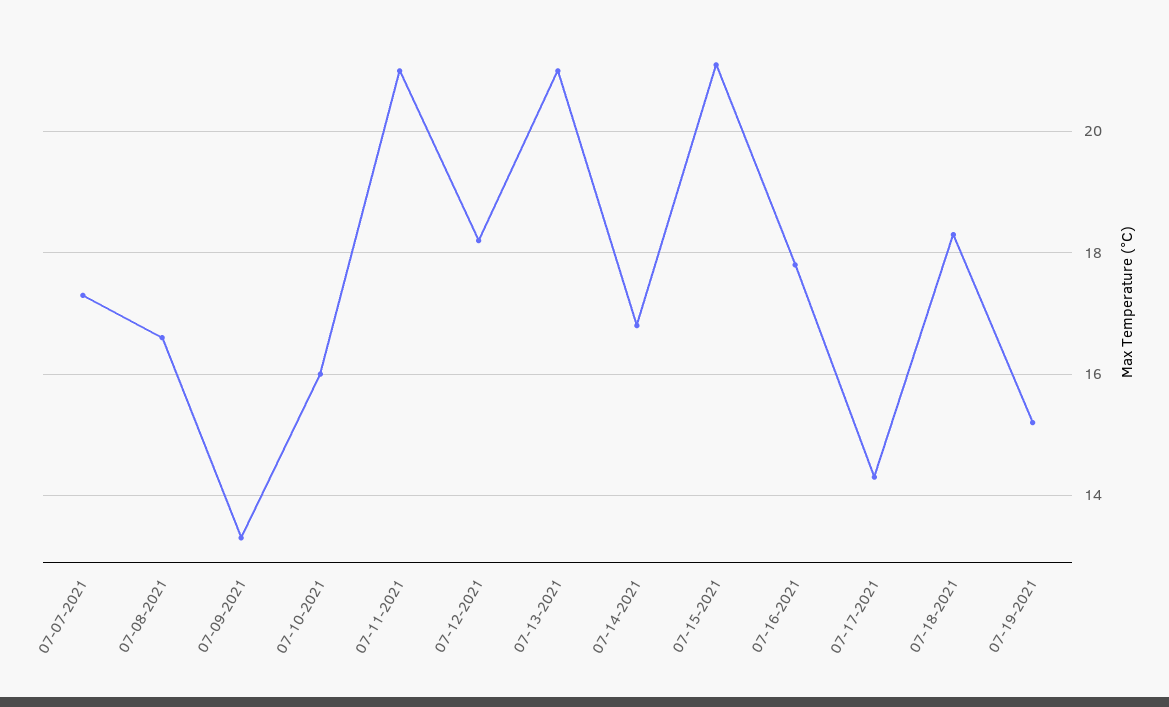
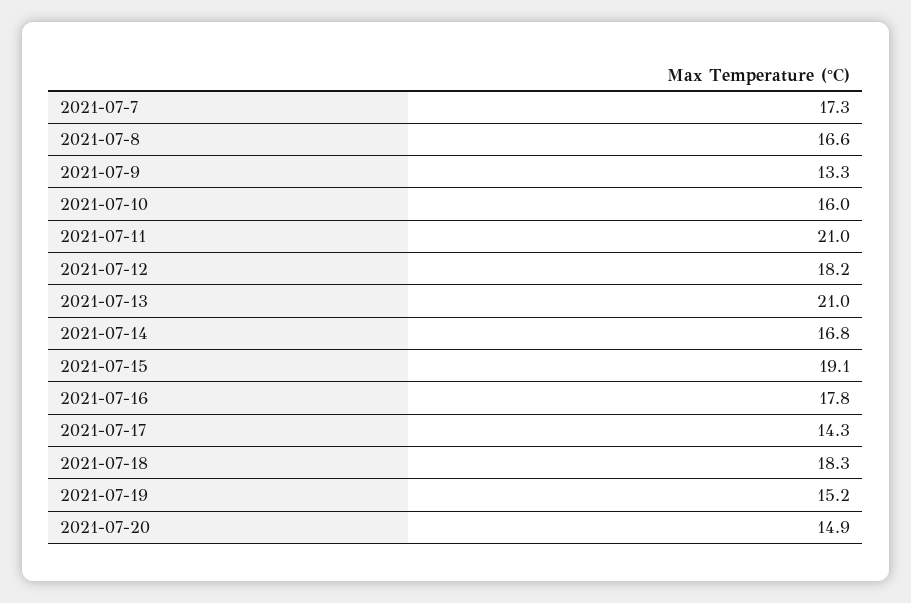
07-15-2021: 21 -> 19.1
2021-07-20: none -> 14.9

